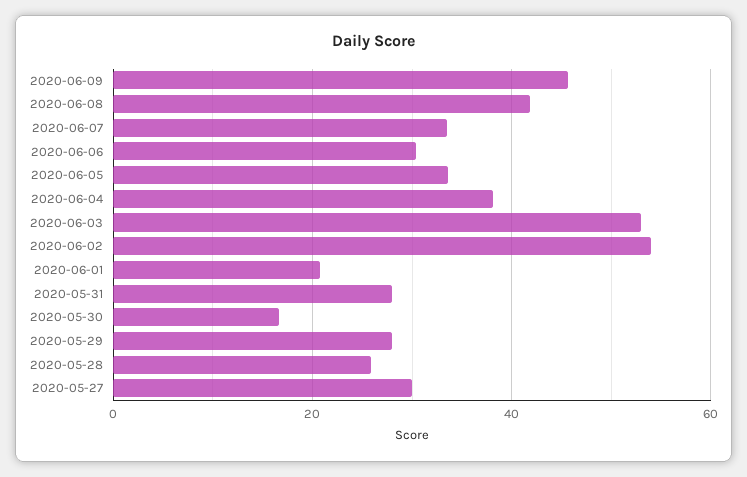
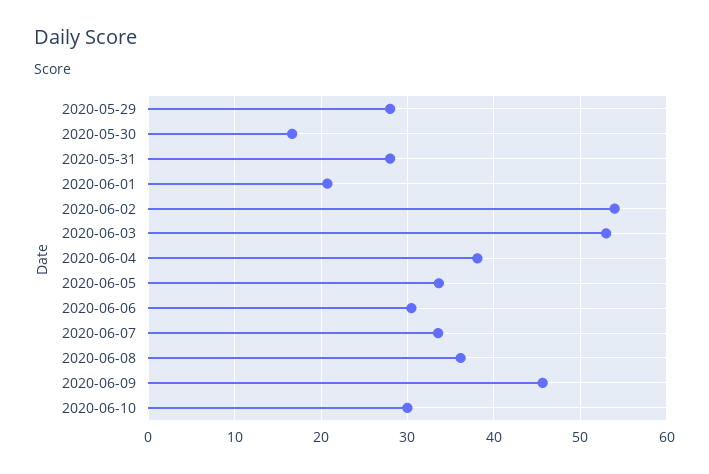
2020-06-08: 42 -> 36
2020-05-28: 26 -> none
2020-05-27: 30 -> none
2020-06-10: none -> 30

